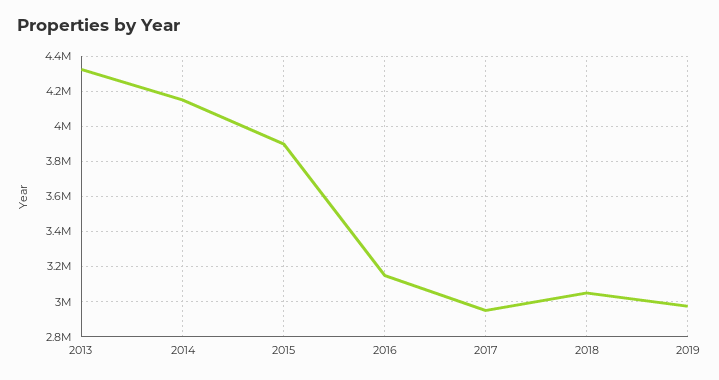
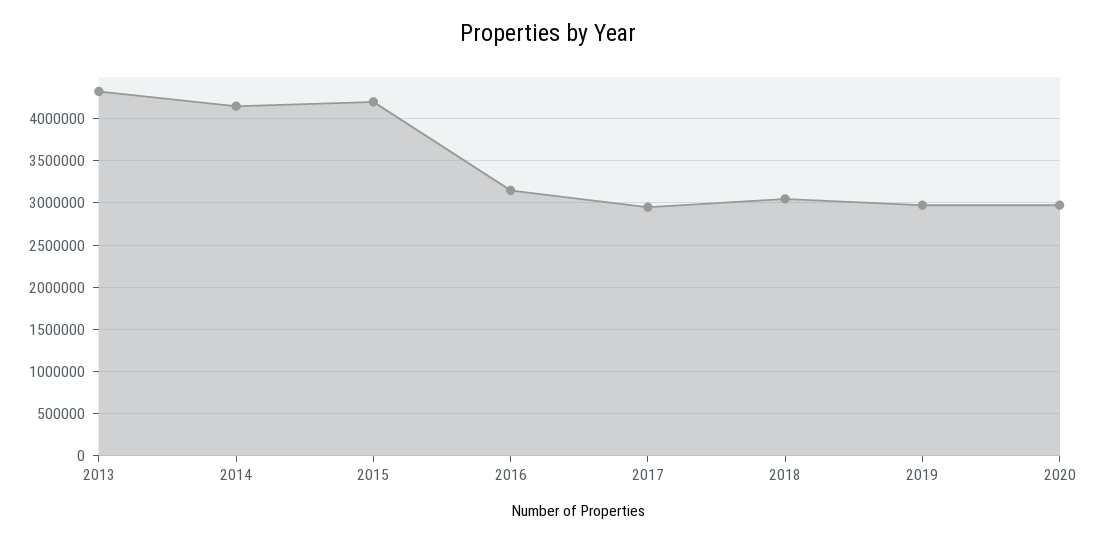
2015: 3900000 -> 4200000
2020: none -> 3000000

